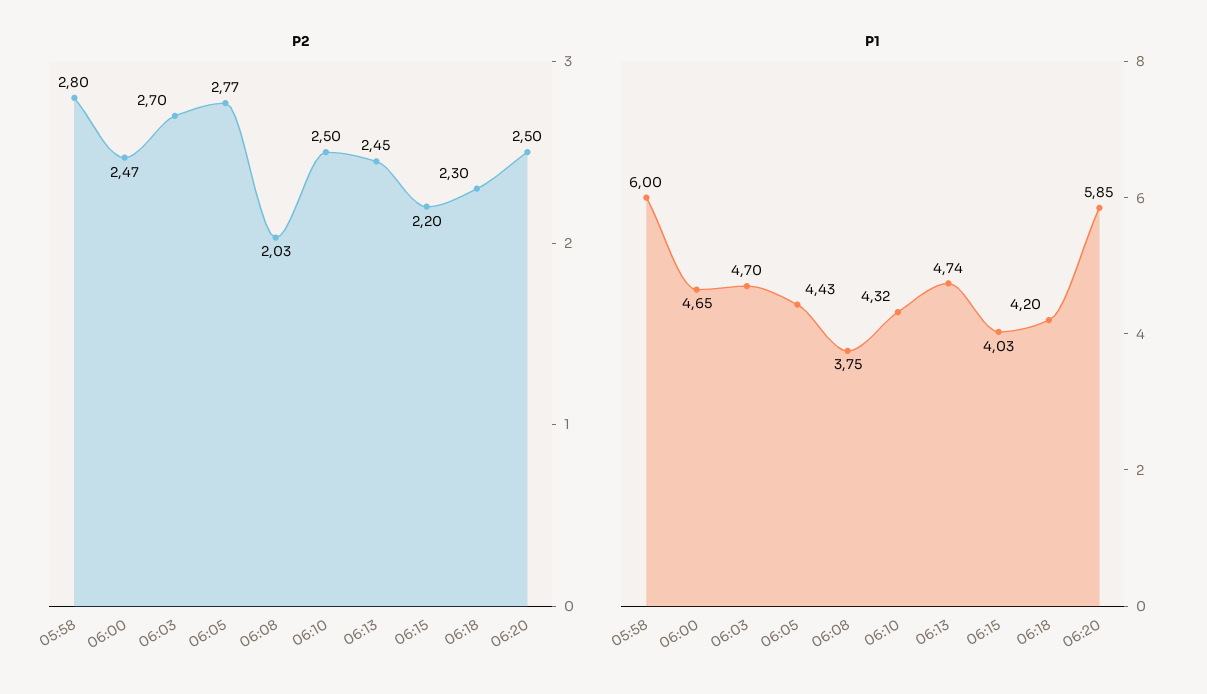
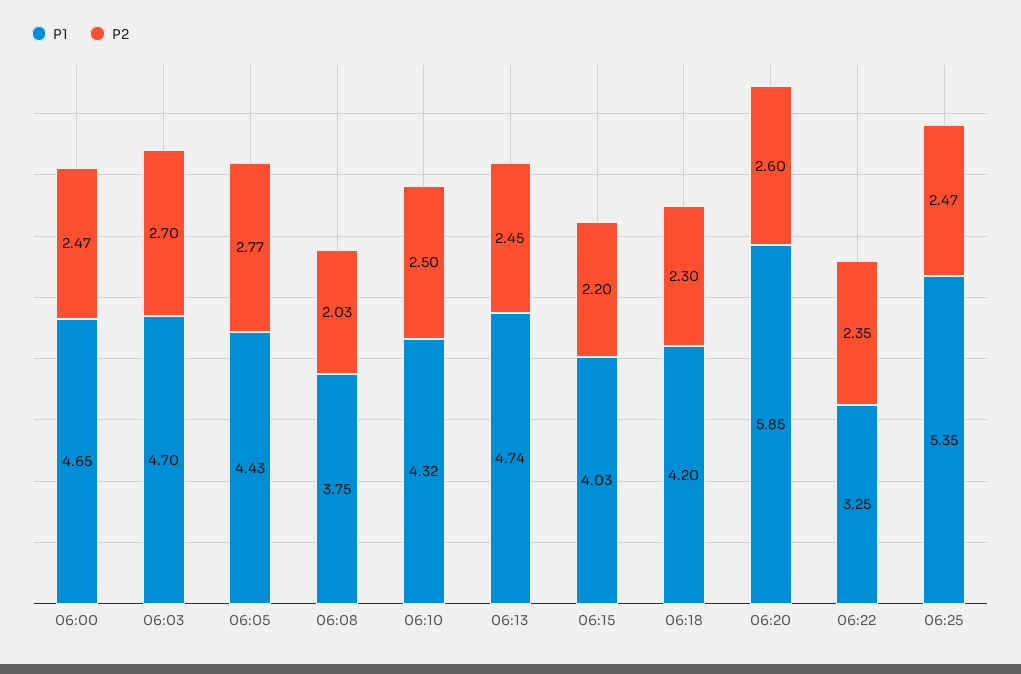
P2, 05:58: 2.8 -> none
P2, 06:20: 2.5 -> 2.6
P1, 05:58: 6 -> none
P1, 06:22: none -> 3.25
P2, 06:22: none -> 2.35
P1, 06:25: none -> 5.35
P2, 06:25: none -> 2.47

